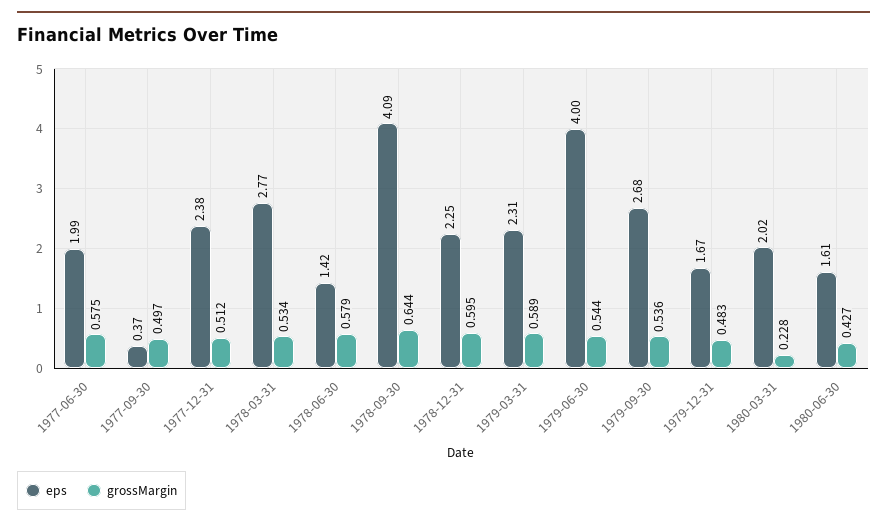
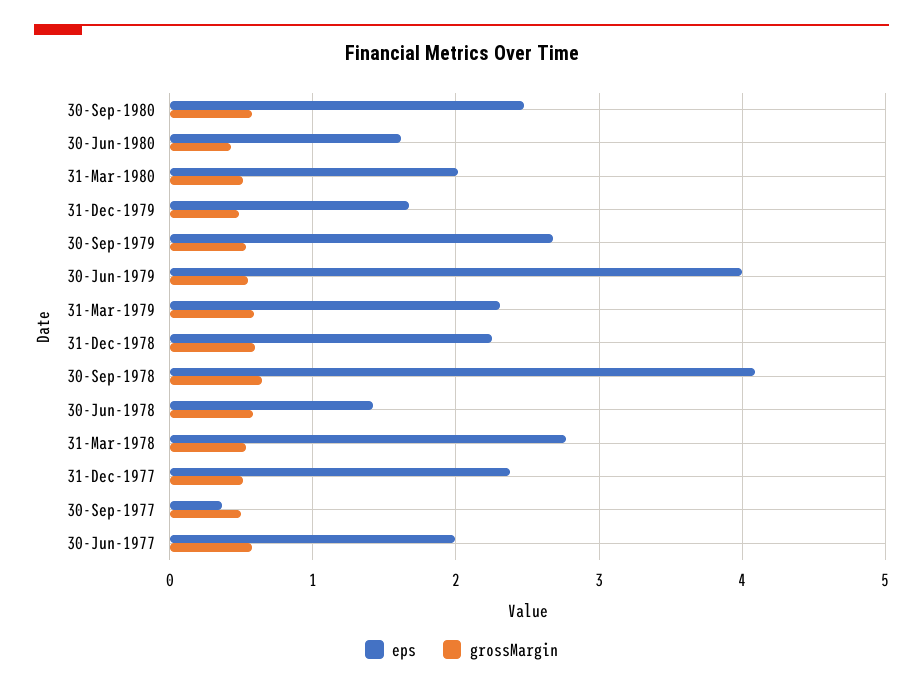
grossMargin, 1980-03-31: 0.228 -> 0.5
eps, 30-Sep-1980: none -> 2.5
grossMargin, 30-Sep-1980: none -> 0.6

